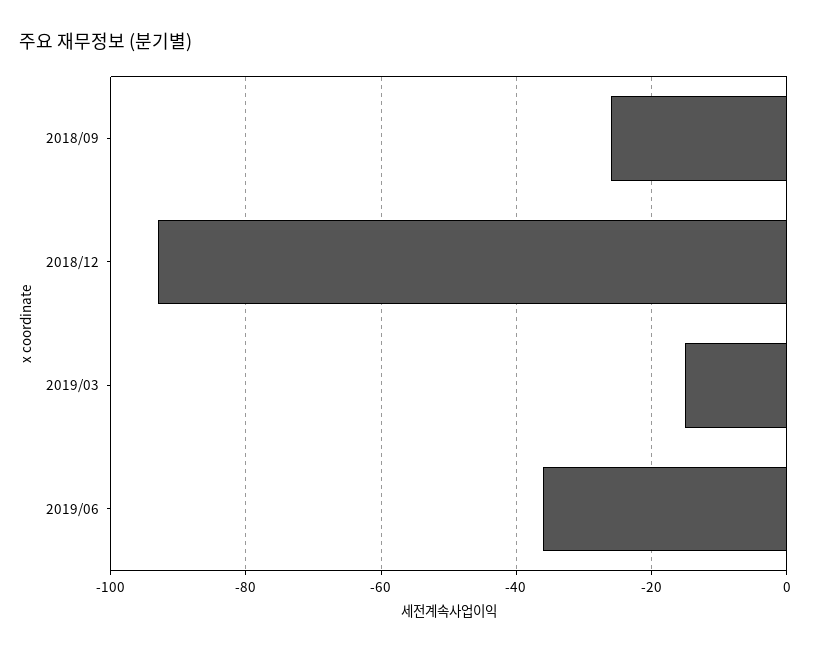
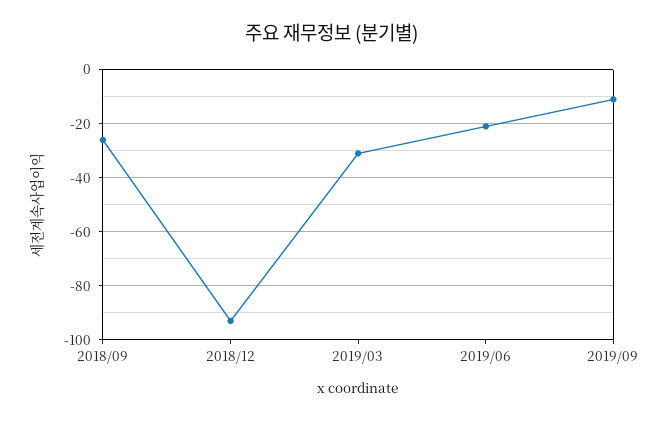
2019/03: -15 -> -30
2019/06: -35 -> -20
2019/09: none -> -10

